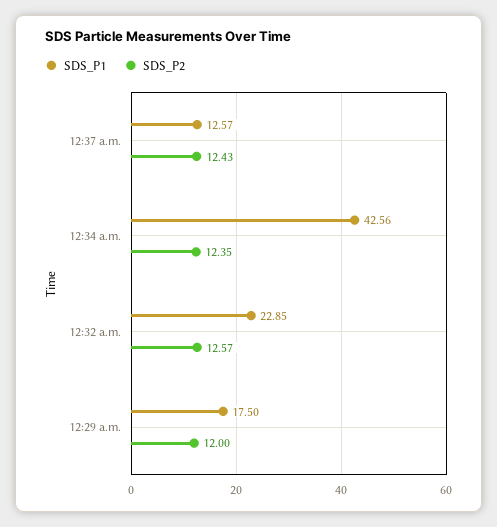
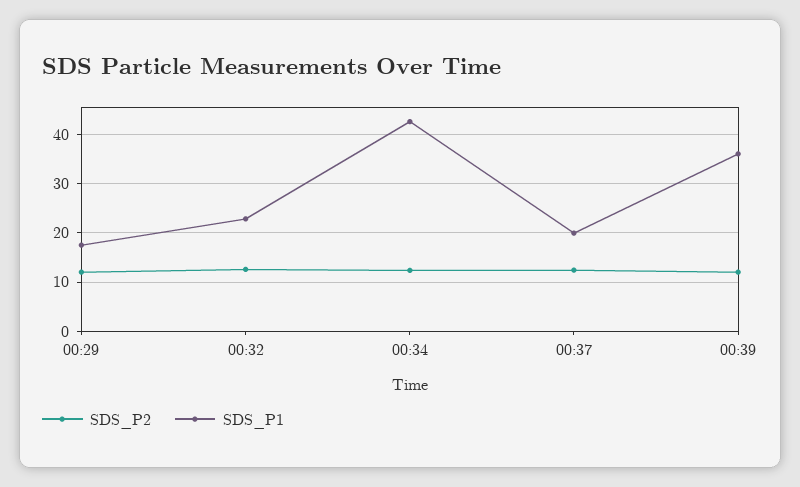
SDS_P1, 12:37 a.m.: 12.57 -> 20
SDS_P2, 00:39: none -> 12
SDS_P1, 00:39: none -> 36

